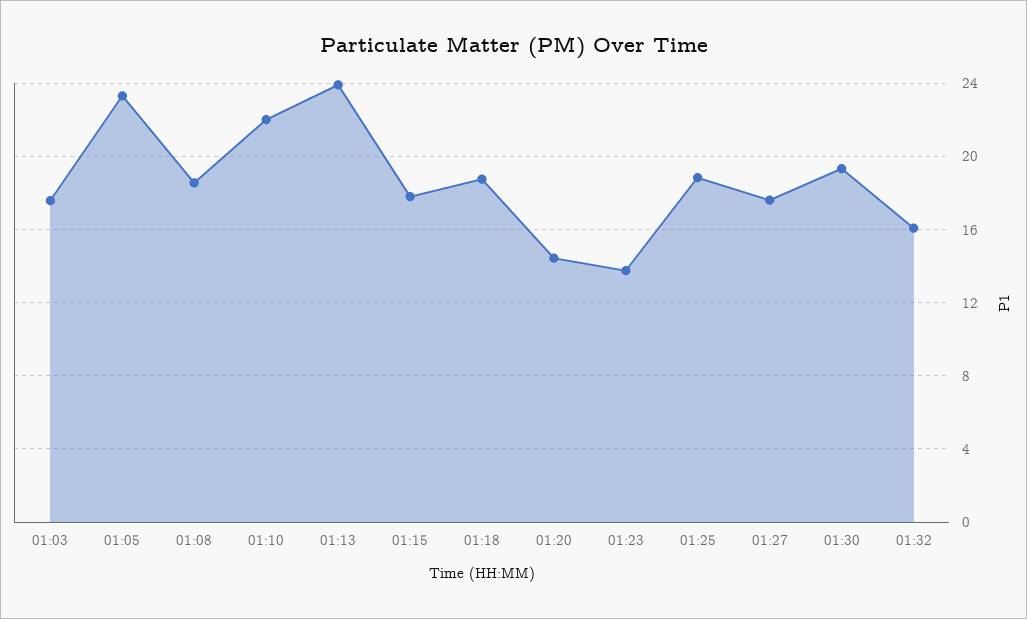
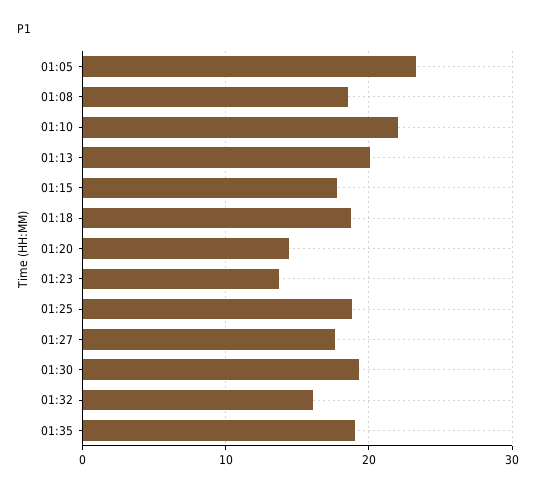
01:03: 17.5 -> none
01:13: 24 -> 20
01:35: none -> 19

